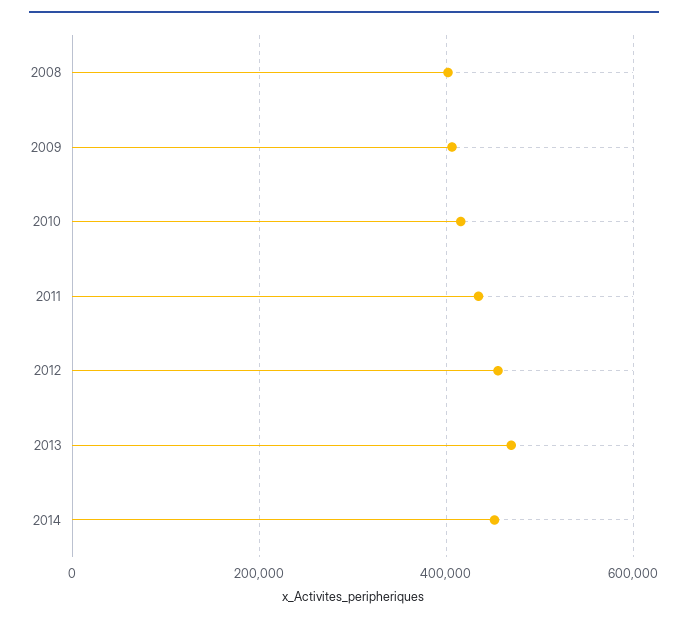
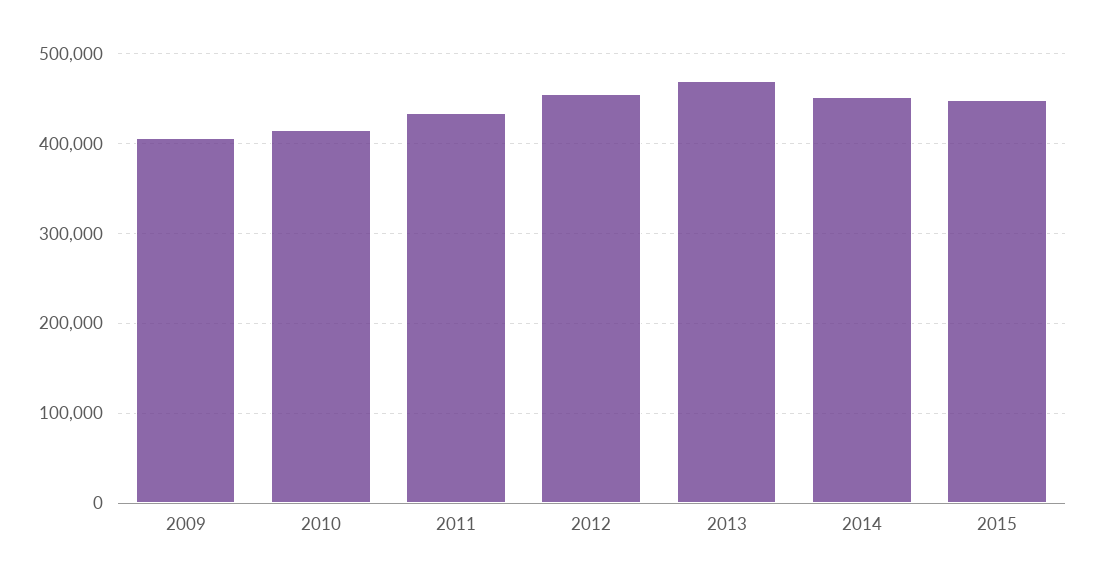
2008: 400000 -> none
2015: none -> 450000

